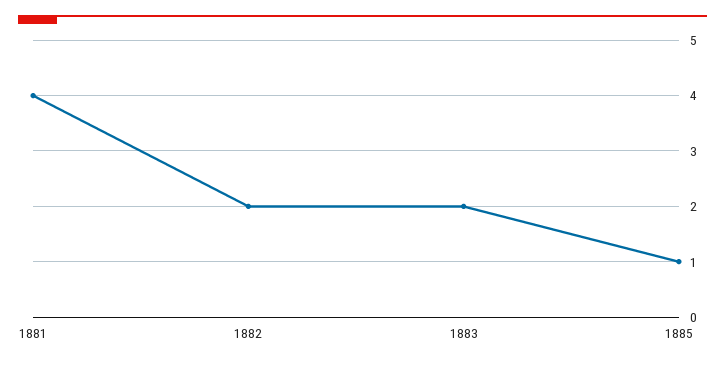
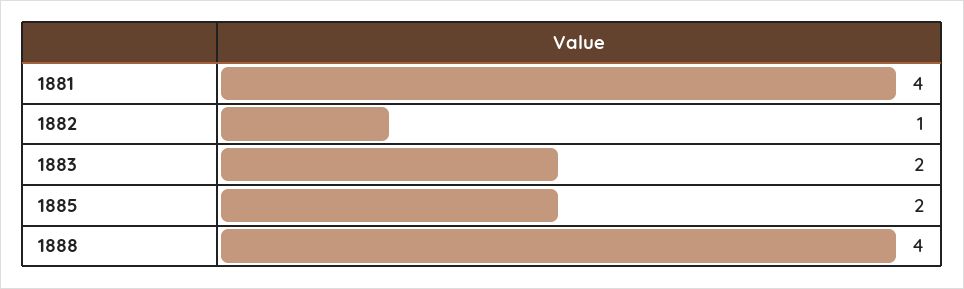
1882: 2 -> 1
1885: 1 -> 2
1888: none -> 4

